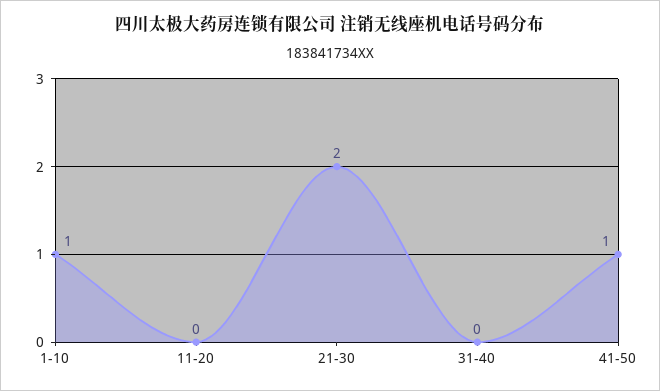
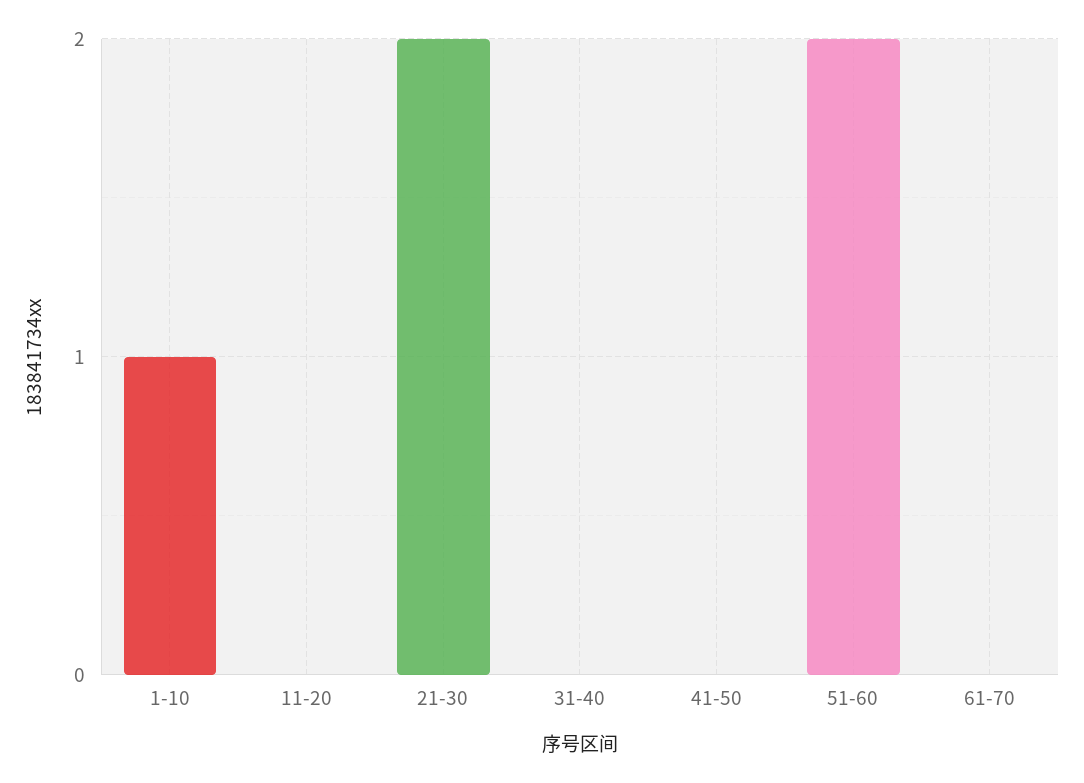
41-50: 1 -> 0
51-60: none -> 2
61-70: none -> 0

